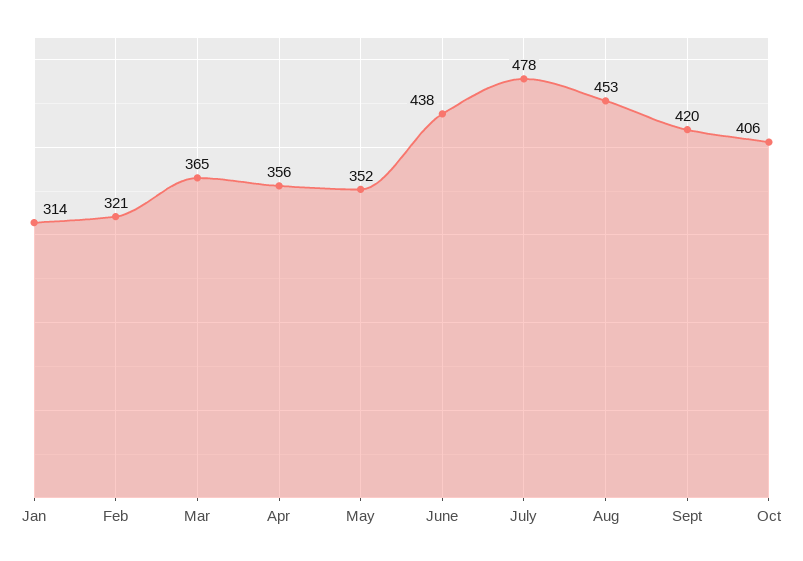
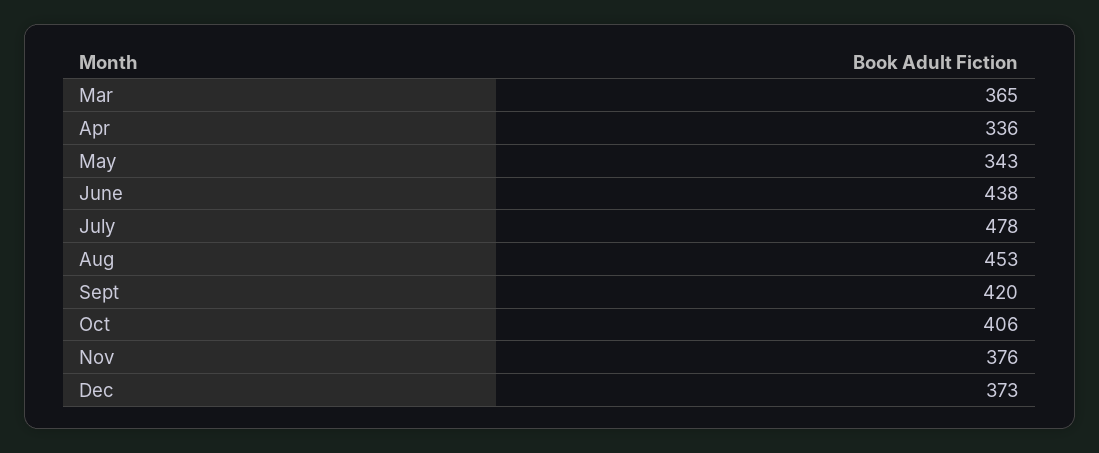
Jan: 314 -> none
Feb: 321 -> none
Apr: 356 -> 336
May: 352 -> 343
Nov: none -> 376
Dec: none -> 373

